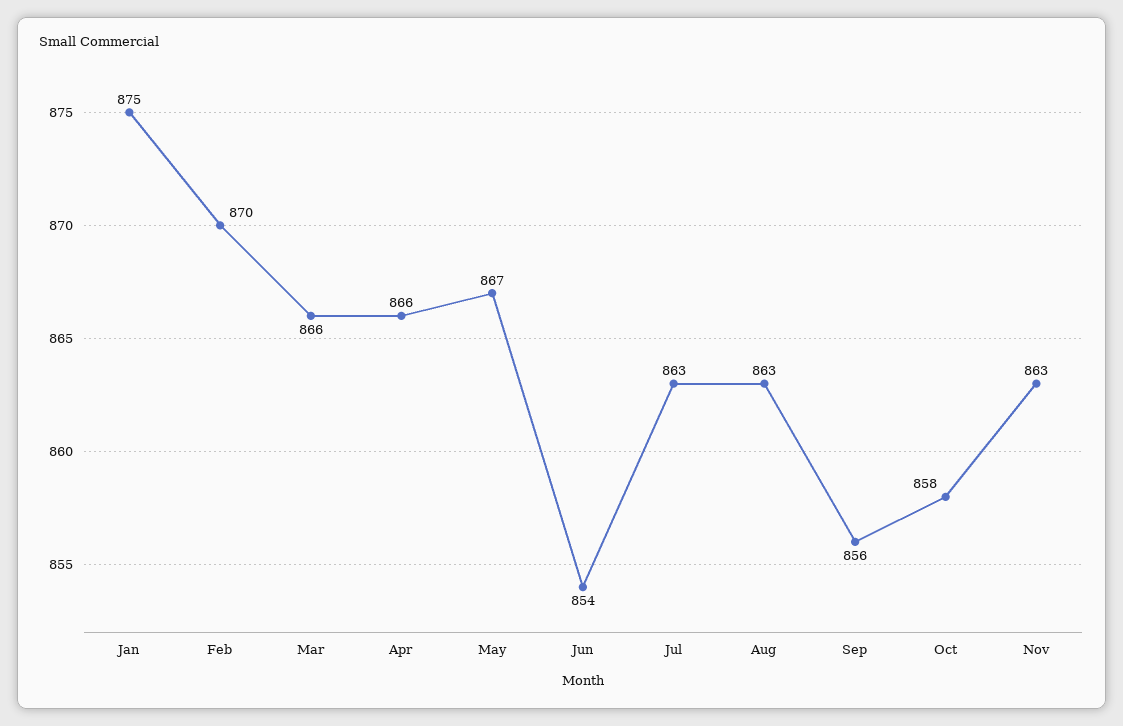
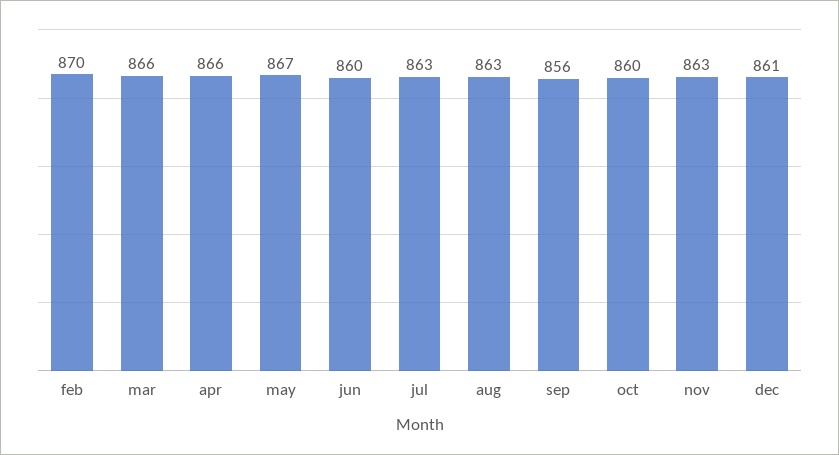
Jan: 875 -> none
Jun: 854 -> 860
Oct: 858 -> 860
dec: none -> 861

